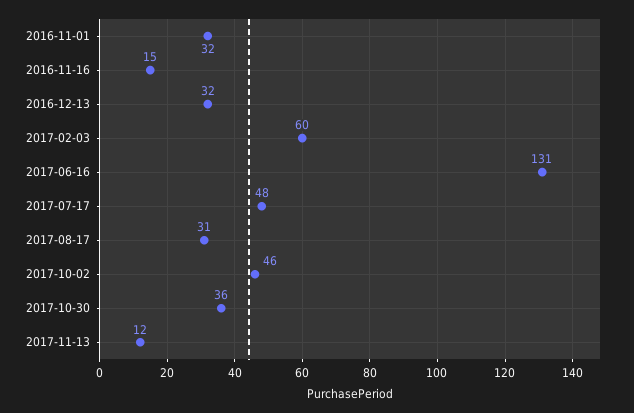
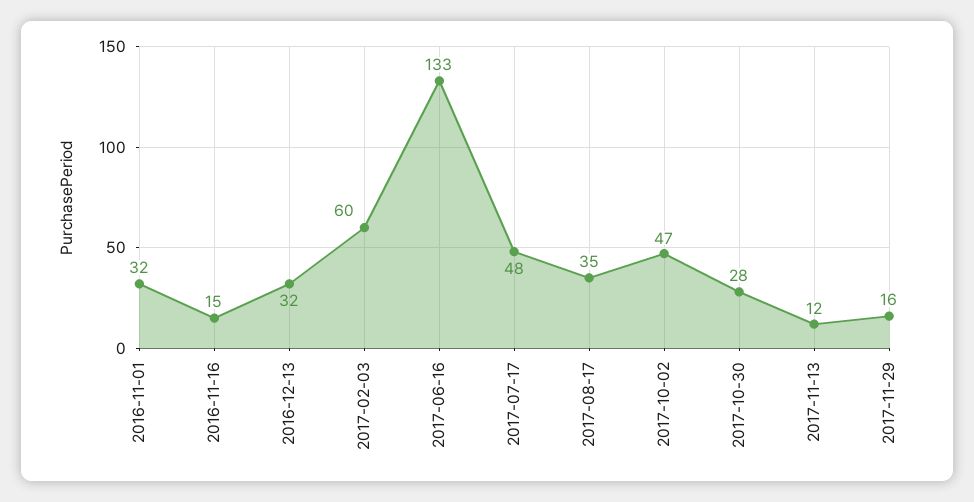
2017-06-16: 131 -> 133
2017-08-17: 31 -> 35
2017-10-02: 46 -> 47
2017-10-30: 36 -> 28
2017-11-29: none -> 16

